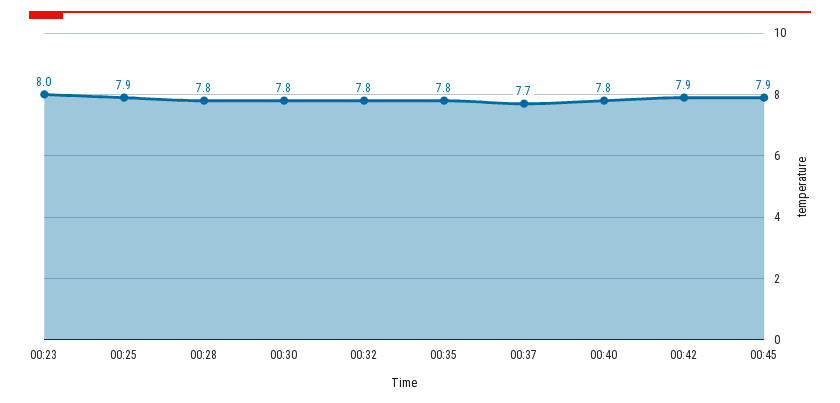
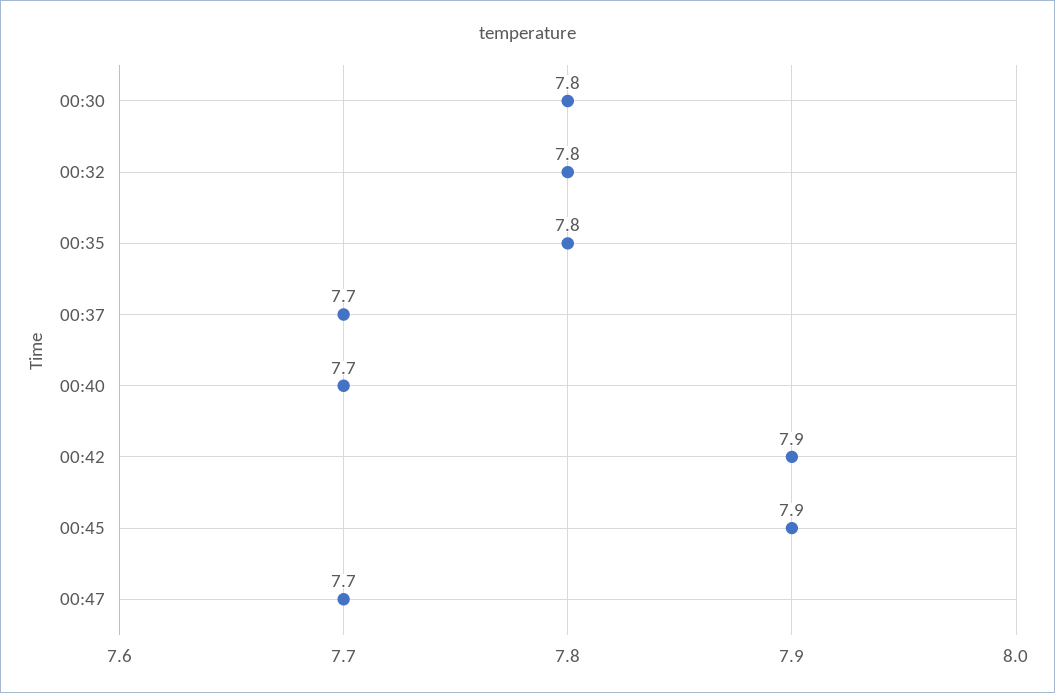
00:23: 8 -> none
00:25: 7.9 -> none
00:28: 7.8 -> none
00:40: 7.8 -> 7.7
00:47: none -> 7.7

